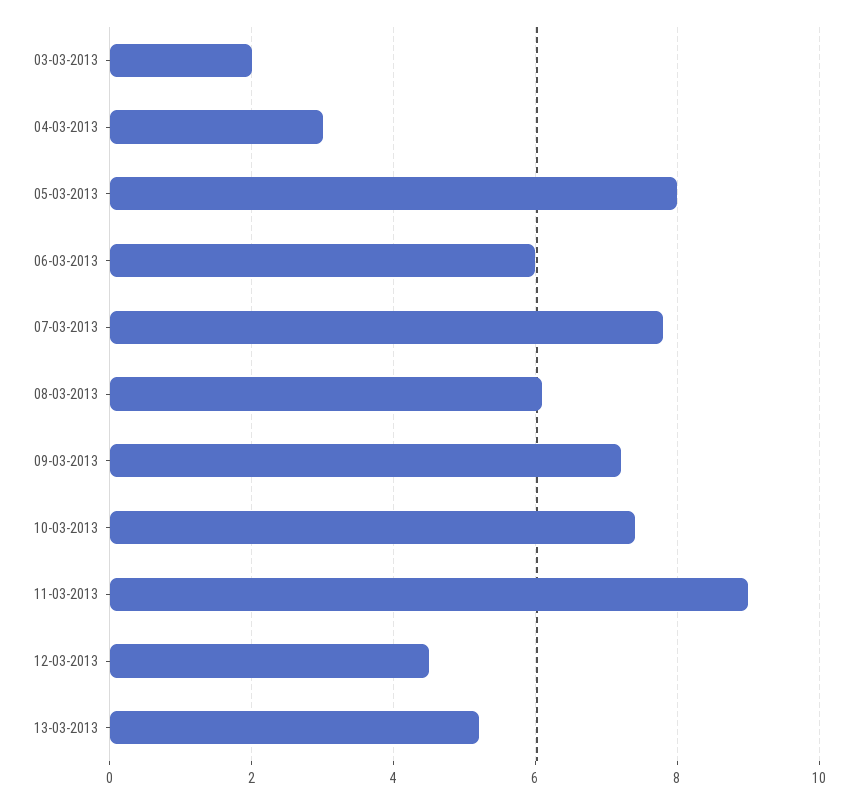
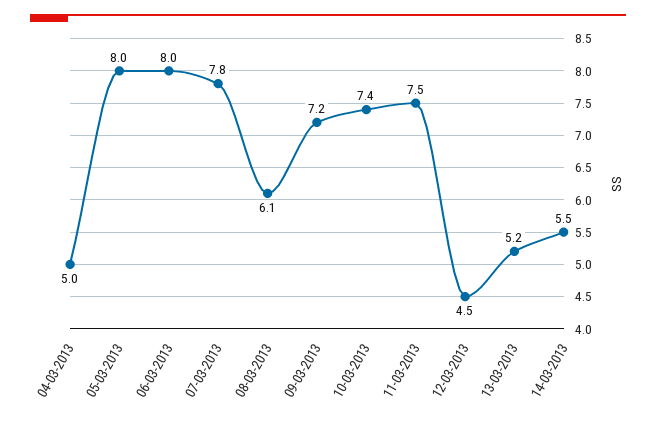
03-03-2013: 2 -> none
04-03-2013: 3 -> 5
06-03-2013: 6 -> 8
11-03-2013: 9 -> 7.5
14-03-2013: none -> 5.5

